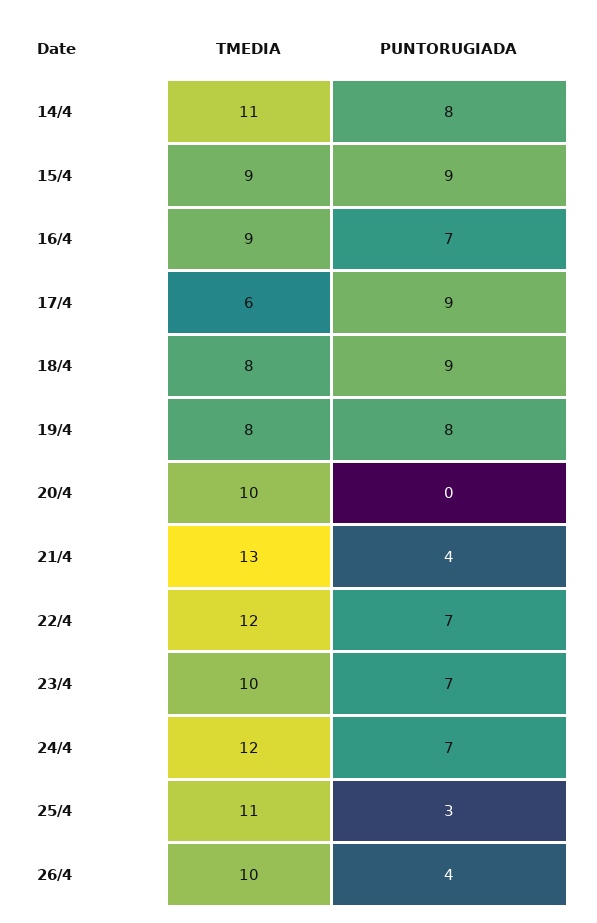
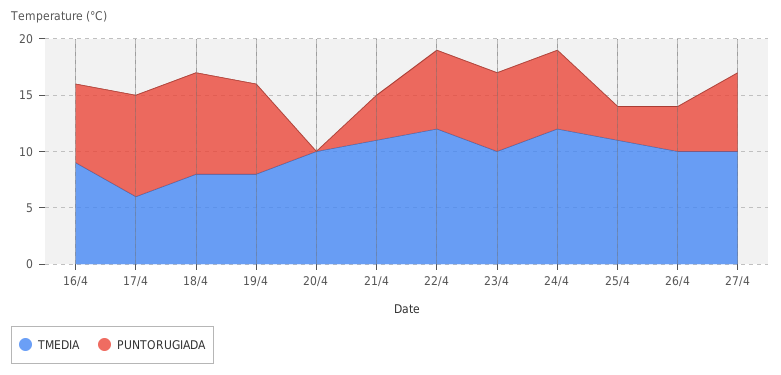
TMEDIA, 14/4: 11 -> none
PUNTORUGIADA, 14/4: 8 -> none
TMEDIA, 15/4: 9 -> none
PUNTORUGIADA, 15/4: 9 -> none
TMEDIA, 21/4: 13 -> 11
TMEDIA, 27/4: none -> 10
PUNTORUGIADA, 27/4: none -> 7

